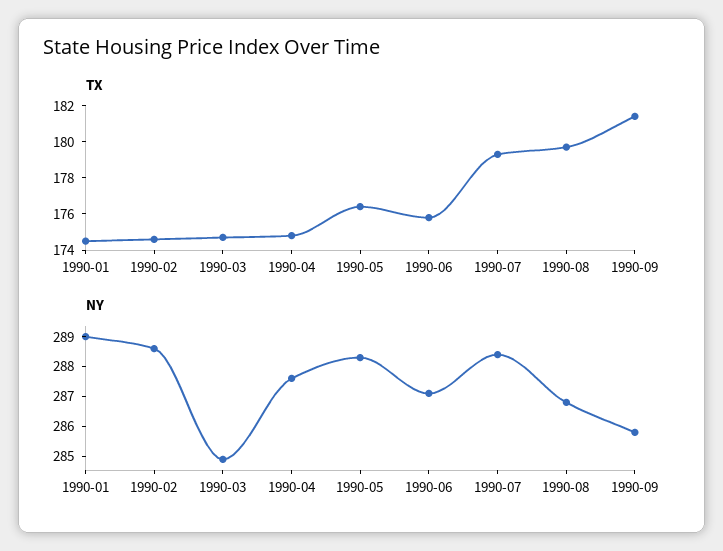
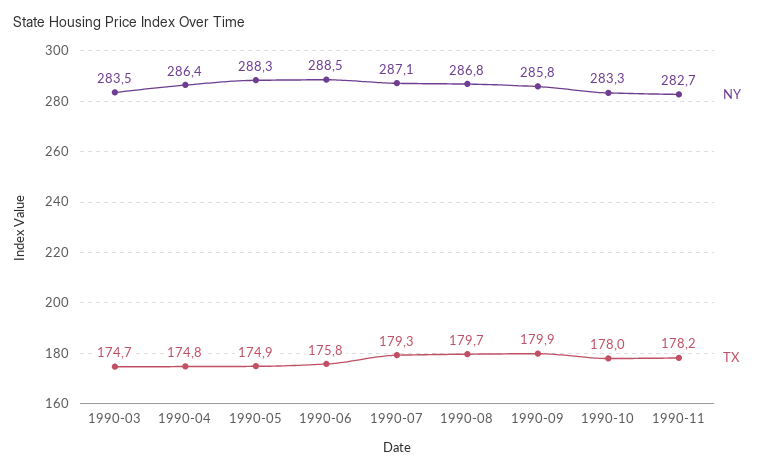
TX, 1990-01: 174.5 -> none
TX, 1990-02: 174.5 -> none
TX, 1990-05: 176.5 -> 174.9
TX, 1990-09: 181.5 -> 179.9
NY, 1990-01: 289 -> none
NY, 1990-02: 288.5 -> none
NY, 1990-03: 285 -> 283.5
NY, 1990-04: 287.5 -> 286.4
NY, 1990-06: 287 -> 288.5
NY, 1990-07: 288.5 -> 287.1
NY, 1990-10: none -> 283.3
TX, 1990-10: none -> 178
NY, 1990-11: none -> 282.7
TX, 1990-11: none -> 178.2

